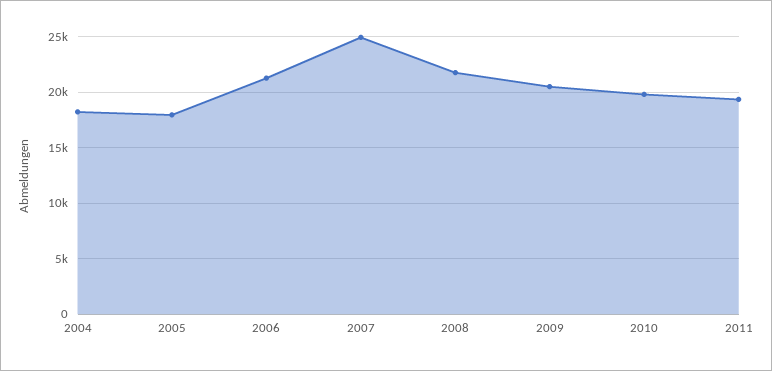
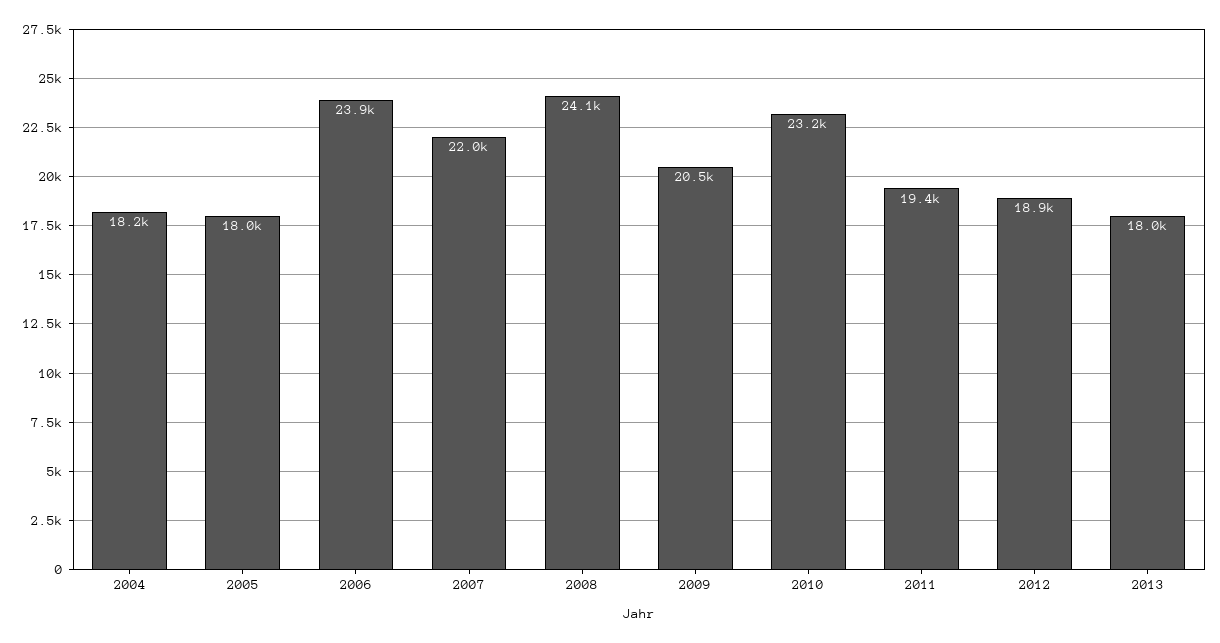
2006: 21000 -> 23900
2007: 25000 -> 22000
2008: 22000 -> 24100
2010: 20000 -> 23200
2012: none -> 18900
2013: none -> 18000

